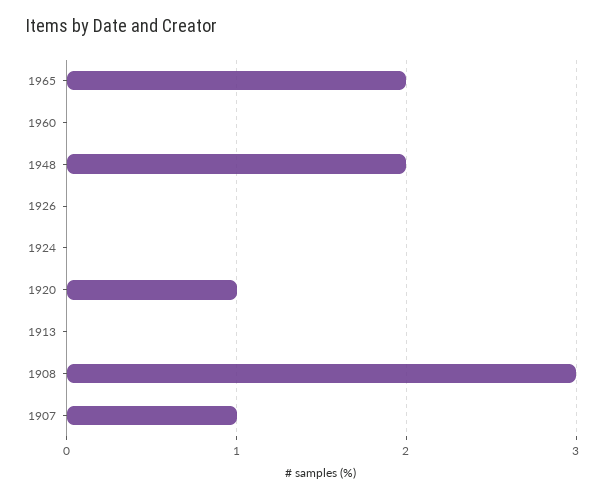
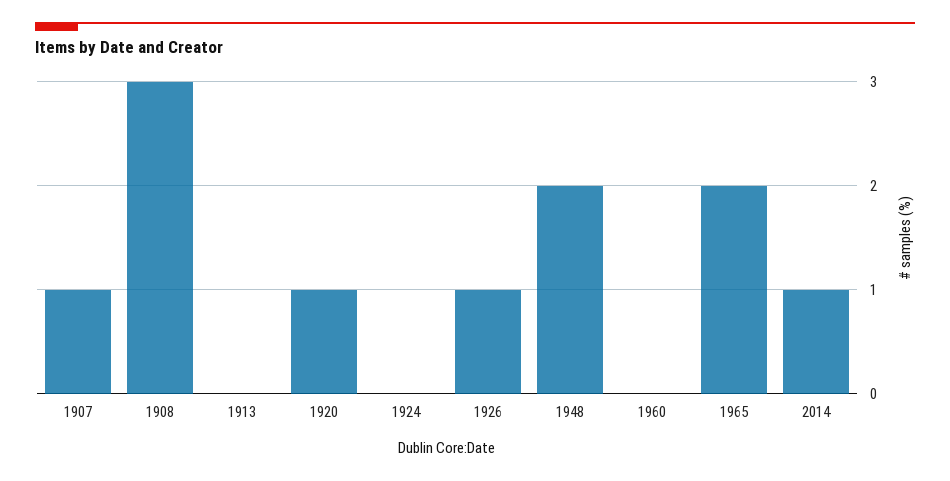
1926: 0 -> 1
2014: none -> 1

